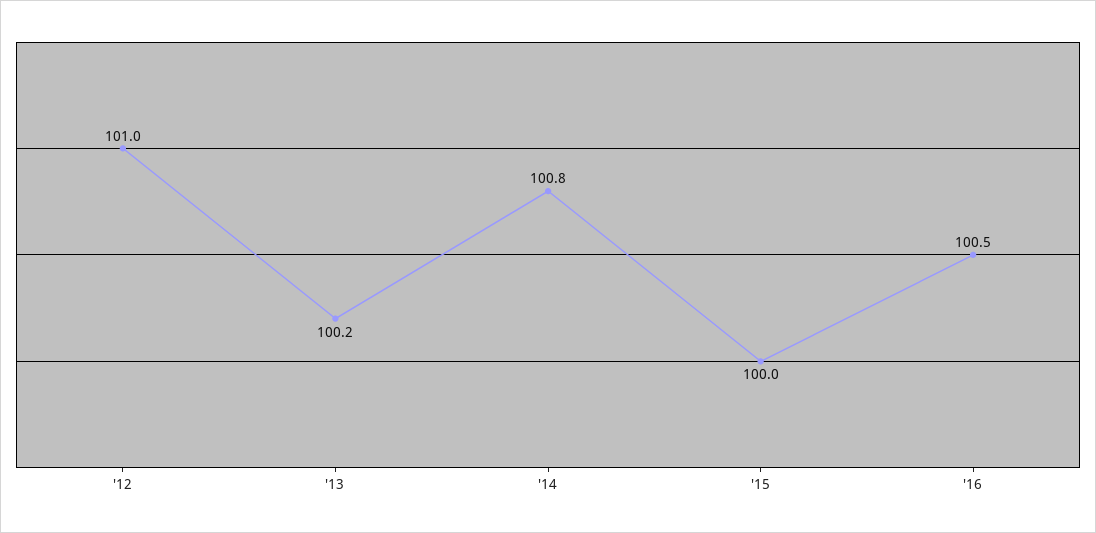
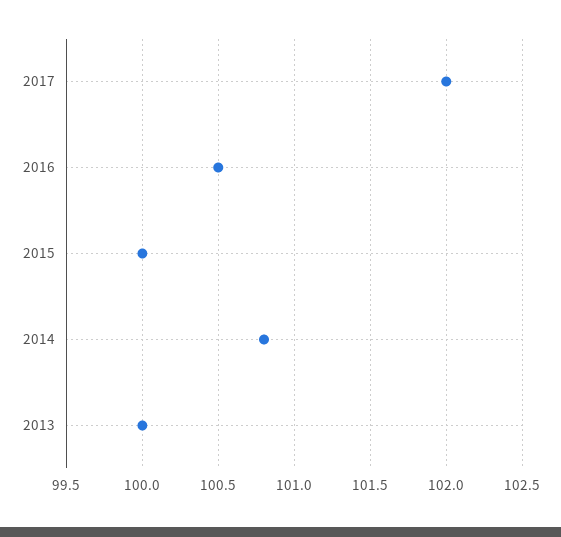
'12: 101 -> none
'13: 100.2 -> 100
2017: none -> 102

